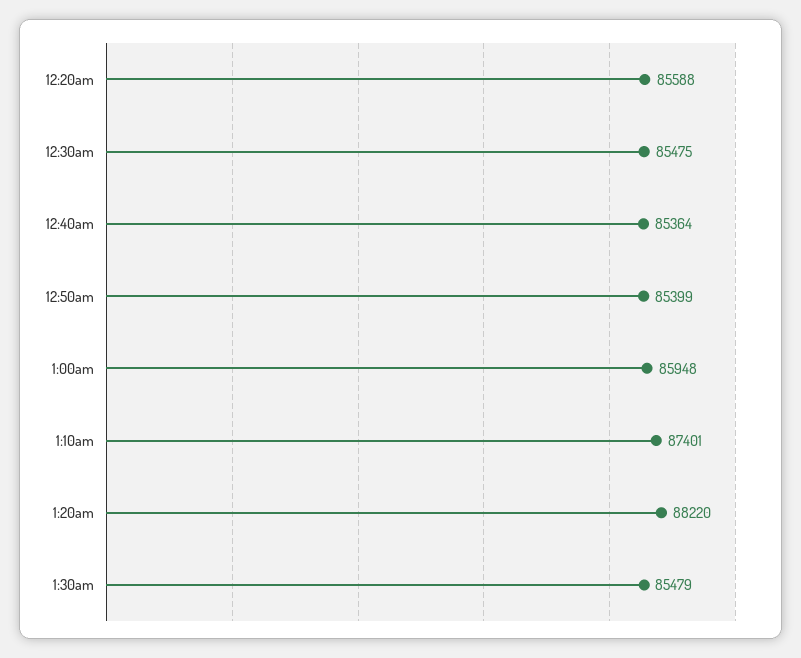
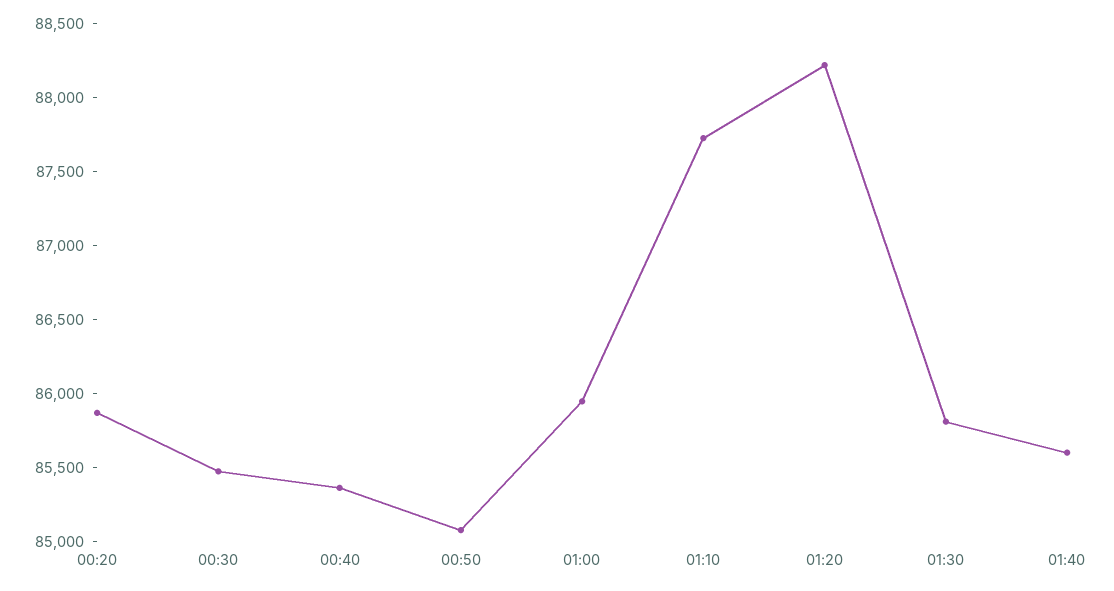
12:20am: 85588 -> 85900
12:50am: 85399 -> 85100
1:10am: 87401 -> 87700
1:30am: 85479 -> 85800
01:40: none -> 85600

